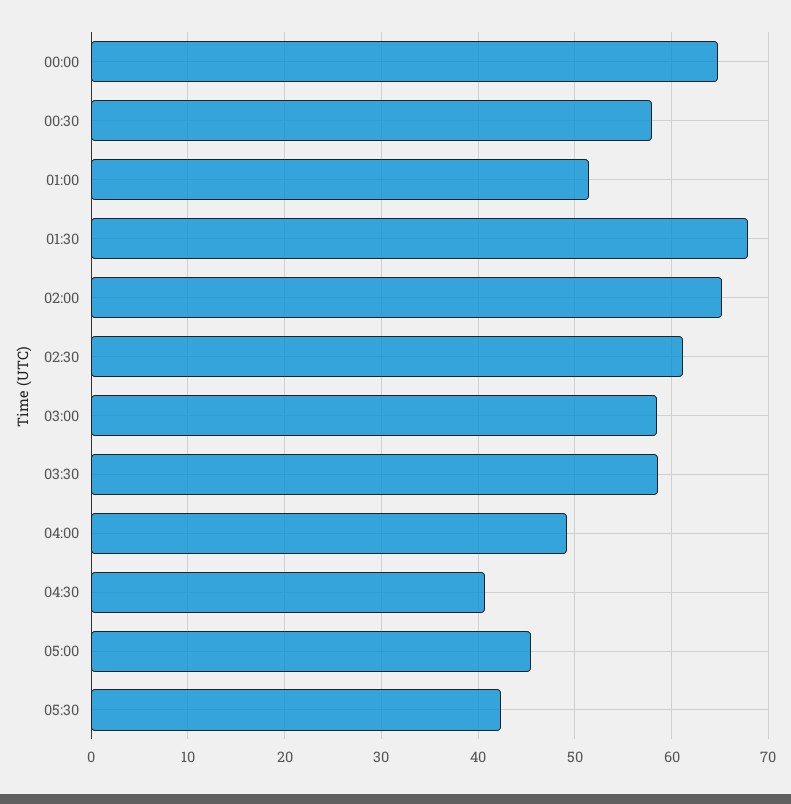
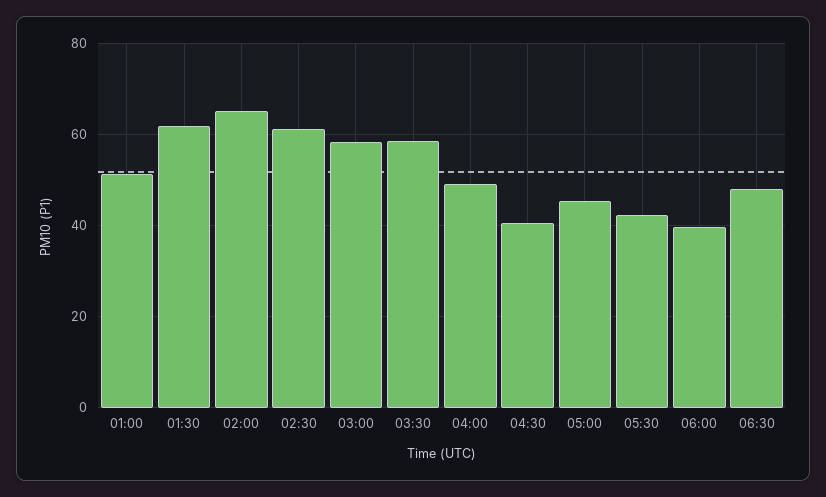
00:00: 65 -> none
00:30: 58 -> none
01:30: 68 -> 62
06:00: none -> 40
06:30: none -> 48

